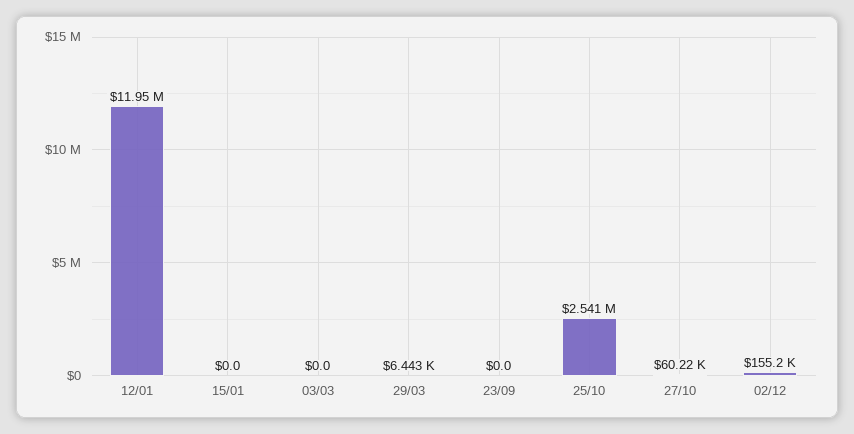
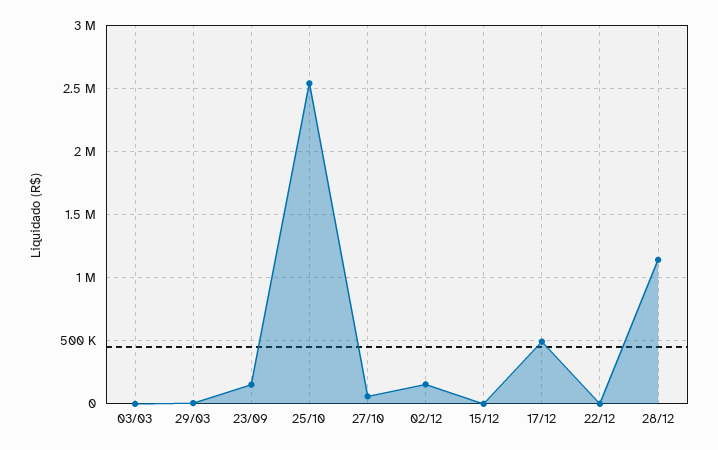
12/01: 11950000 -> none
15/01: 0 -> none
23/09: 0 -> 150000
15/12: none -> 0
17/12: none -> 500000
22/12: none -> 0
28/12: none -> 1150000

